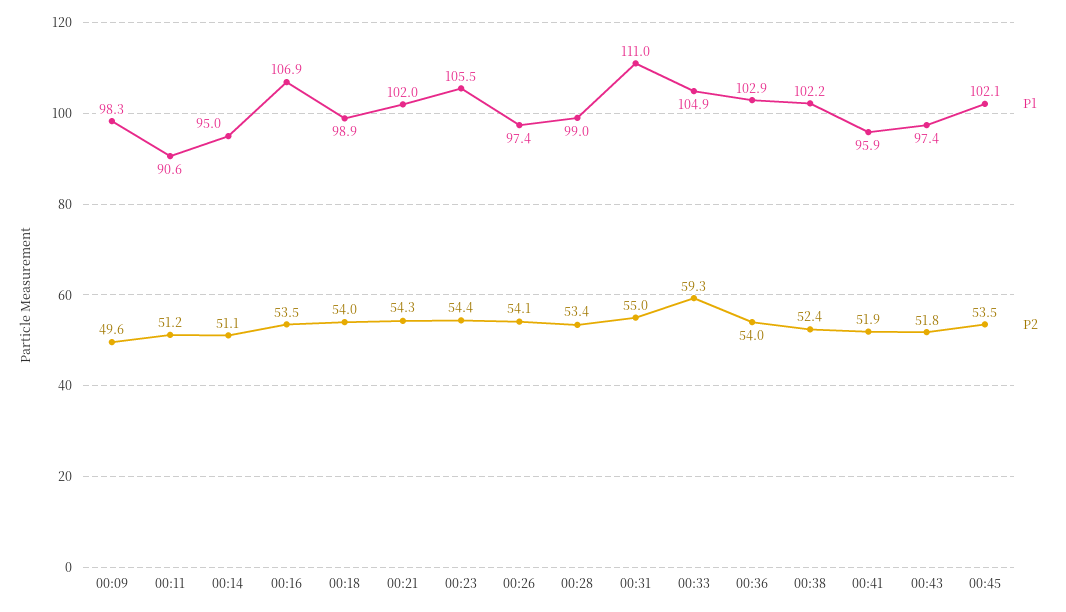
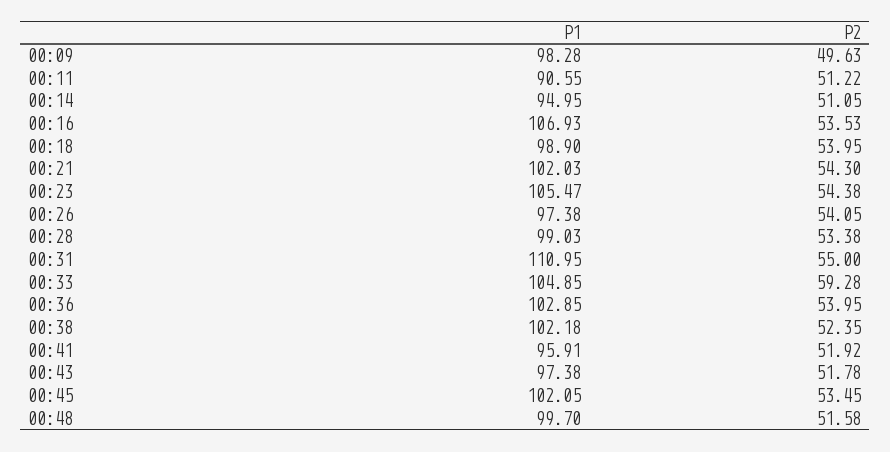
P1, 00:48: none -> 99.7
P2, 00:48: none -> 51.58

